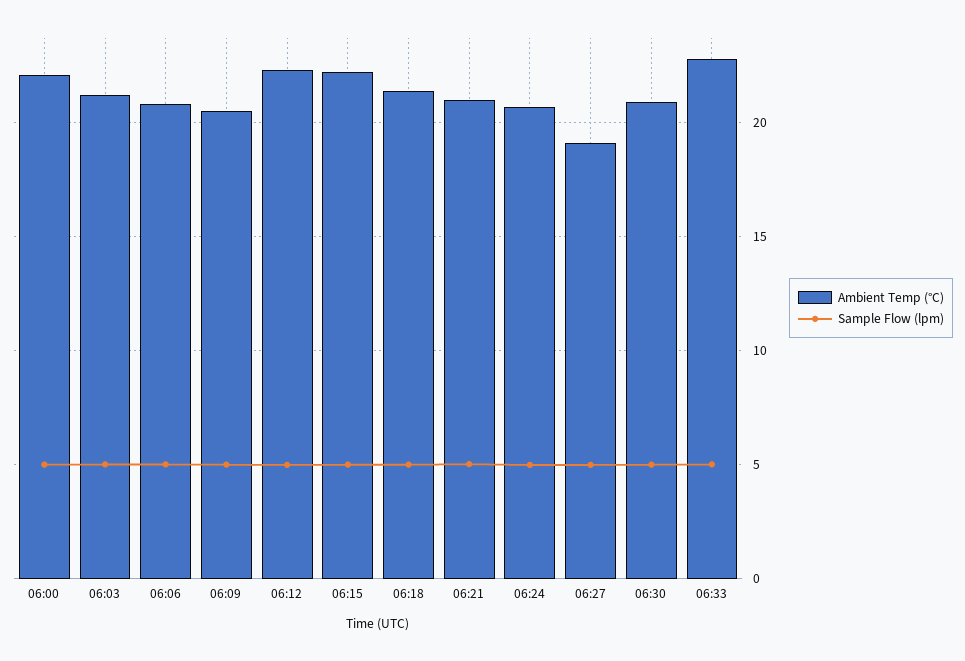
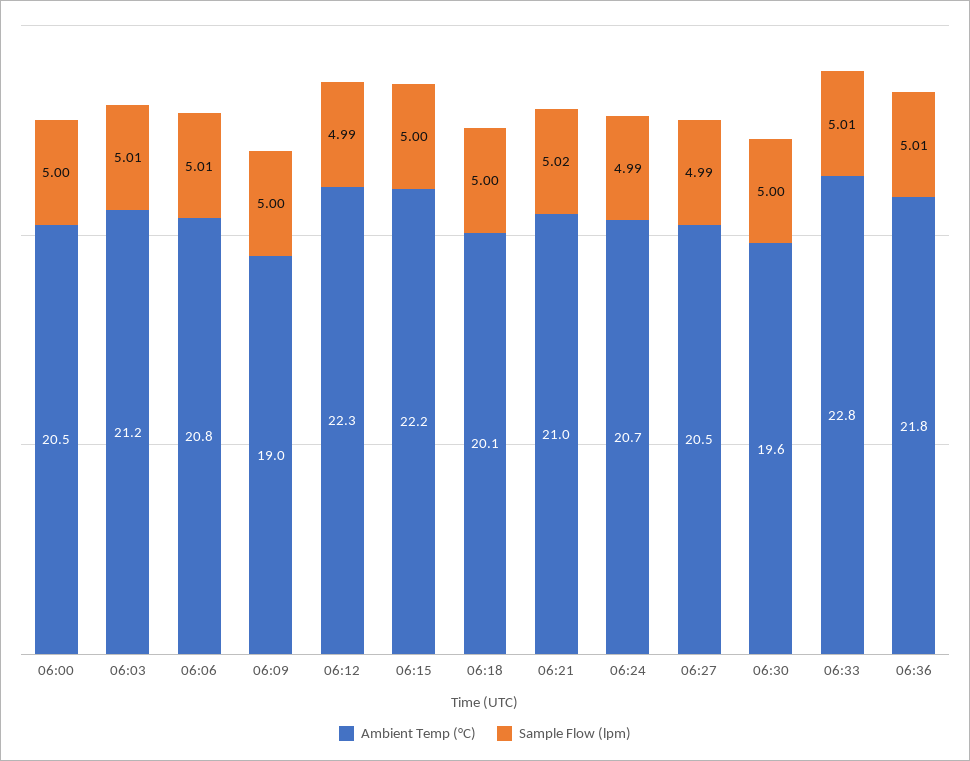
Ambient Temp (°C), 06:00: 22 -> 20.5
Ambient Temp (°C), 06:09: 20.5 -> 19
Ambient Temp (°C), 06:18: 21.5 -> 20.1
Ambient Temp (°C), 06:27: 19 -> 20.5
Ambient Temp (°C), 06:30: 21 -> 19.6
Ambient Temp (°C), 06:36: none -> 21.8
Sample Flow (lpm), 06:36: none -> 5.01

